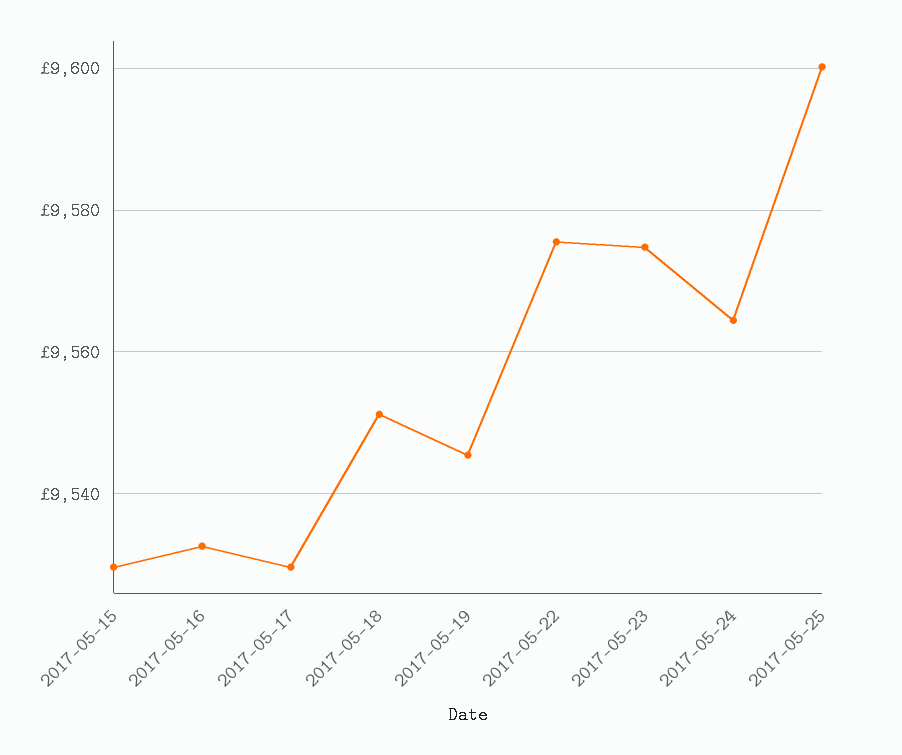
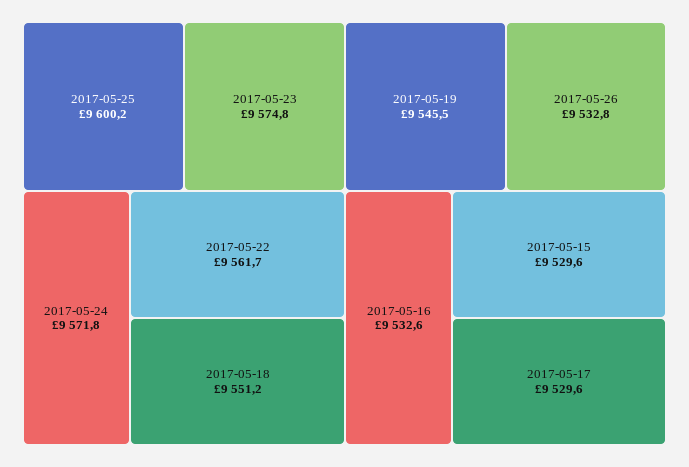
2017-05-22: 9576 -> 9561.7
2017-05-24: 9564 -> 9571.8
2017-05-26: none -> 9532.8

